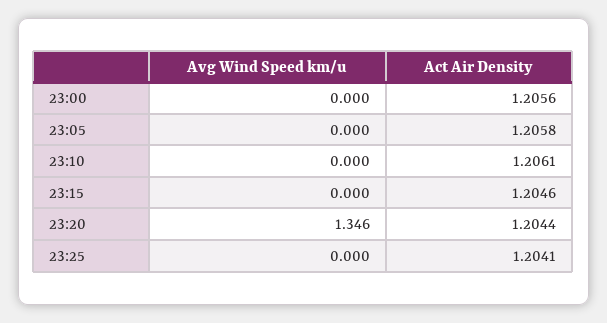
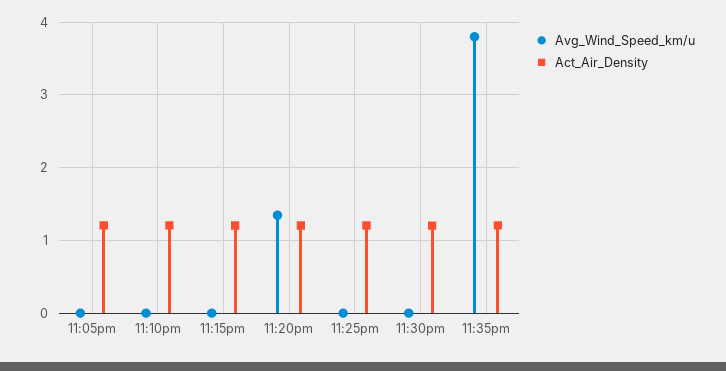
Avg Wind Speed km/u, 23:00: 0 -> none
Act Air Density, 23:00: 1.2056 -> none
Avg Wind Speed km/u, 11:30pm: none -> 0
Act Air Density, 11:30pm: none -> 1.2
Avg Wind Speed km/u, 11:35pm: none -> 3.8
Act Air Density, 11:35pm: none -> 1.2

